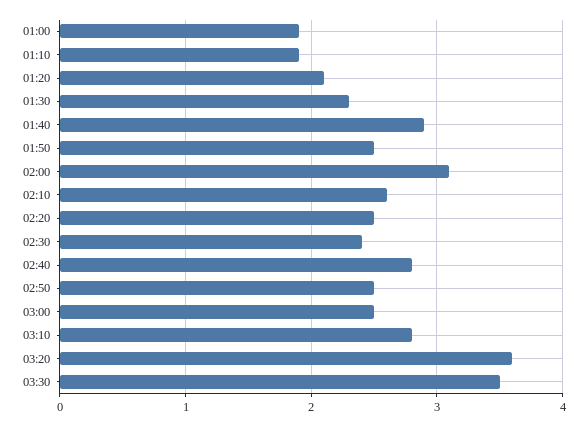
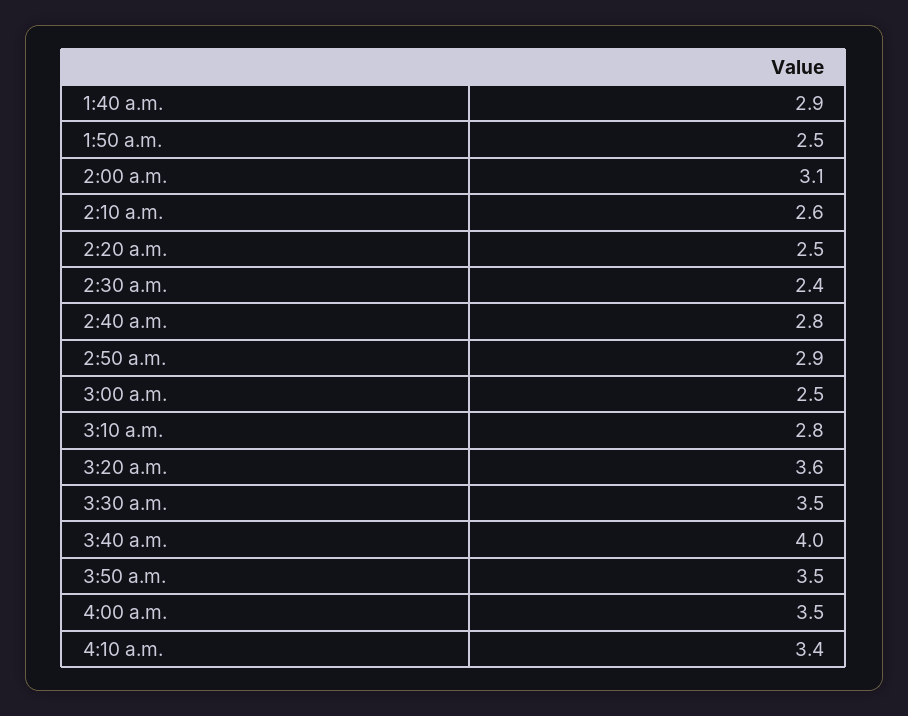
01:00: 1.9 -> none
01:10: 1.9 -> none
01:20: 2.1 -> none
01:30: 2.3 -> none
02:50: 2.5 -> 2.9
3:40 a.m.: none -> 4
3:50 a.m.: none -> 3.5
4:00 a.m.: none -> 3.5
4:10 a.m.: none -> 3.4

